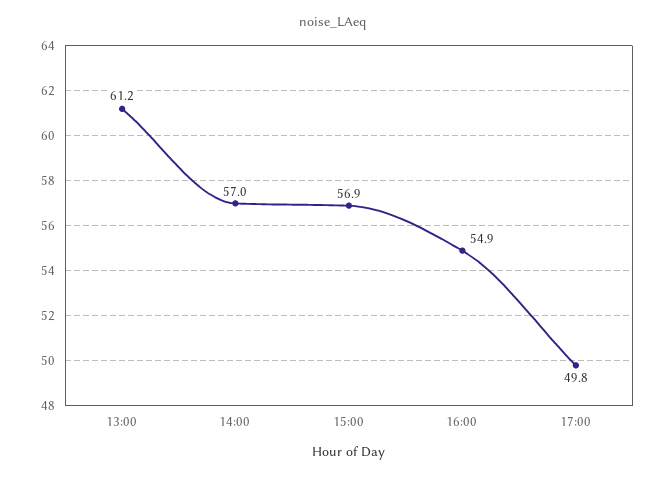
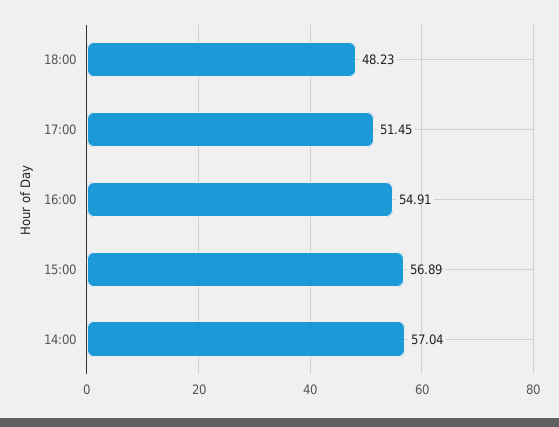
13:00: 61.2 -> none
17:00: 49.8 -> 51.45
18:00: none -> 48.23

